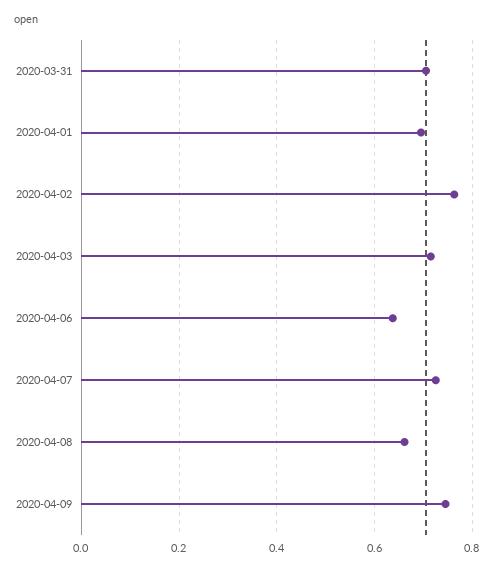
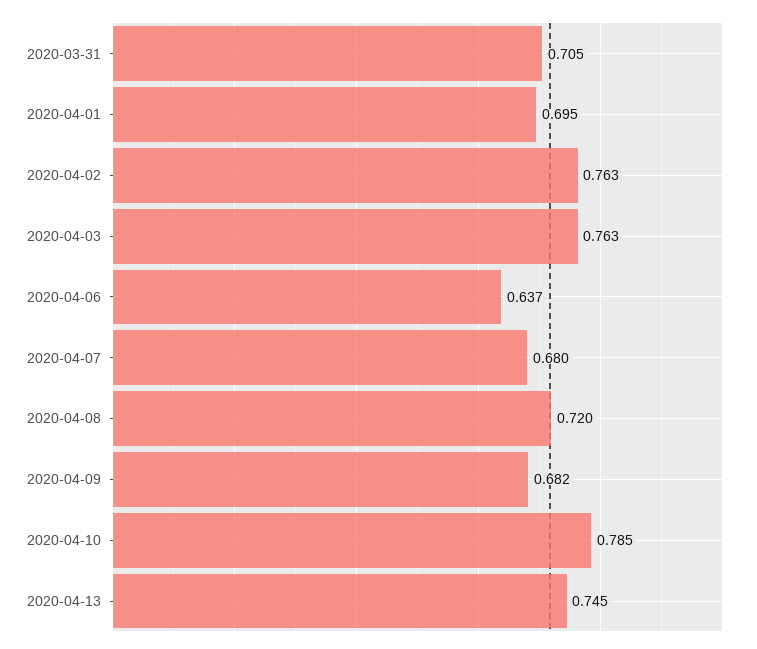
2020-04-03: 0.72 -> 0.763
2020-04-07: 0.72 -> 0.68
2020-04-08: 0.66 -> 0.72
2020-04-09: 0.74 -> 0.682
2020-04-10: none -> 0.785
2020-04-13: none -> 0.745

